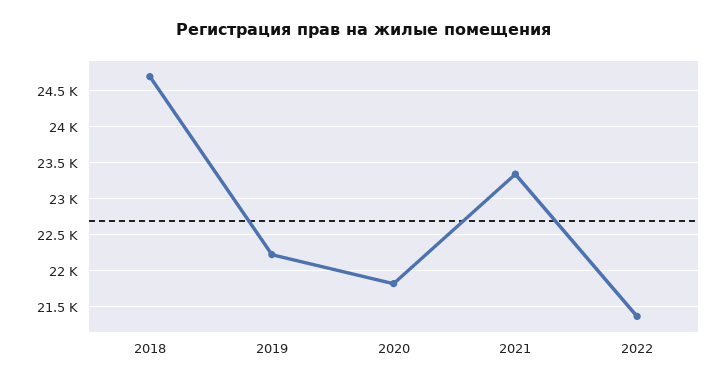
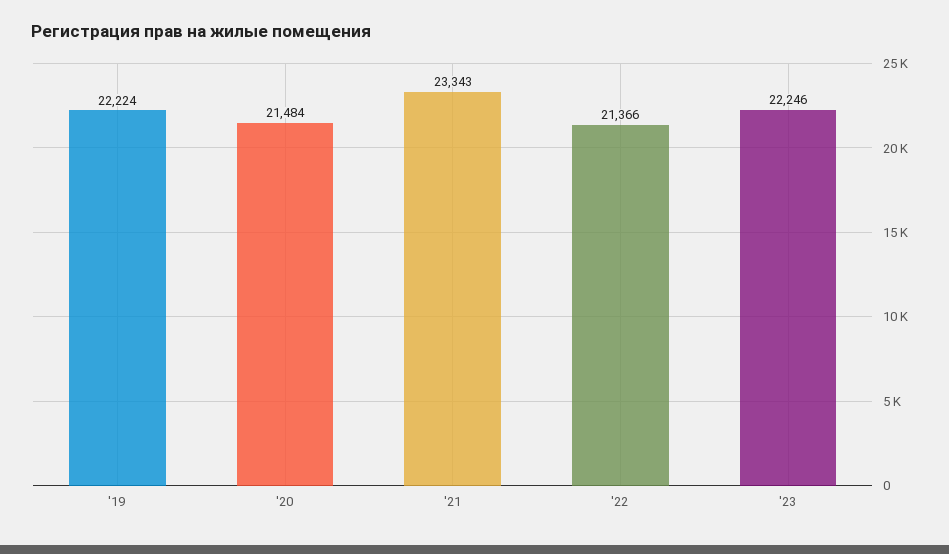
2018: 24700 -> none
2020: 21800 -> 21484
'23: none -> 22246

